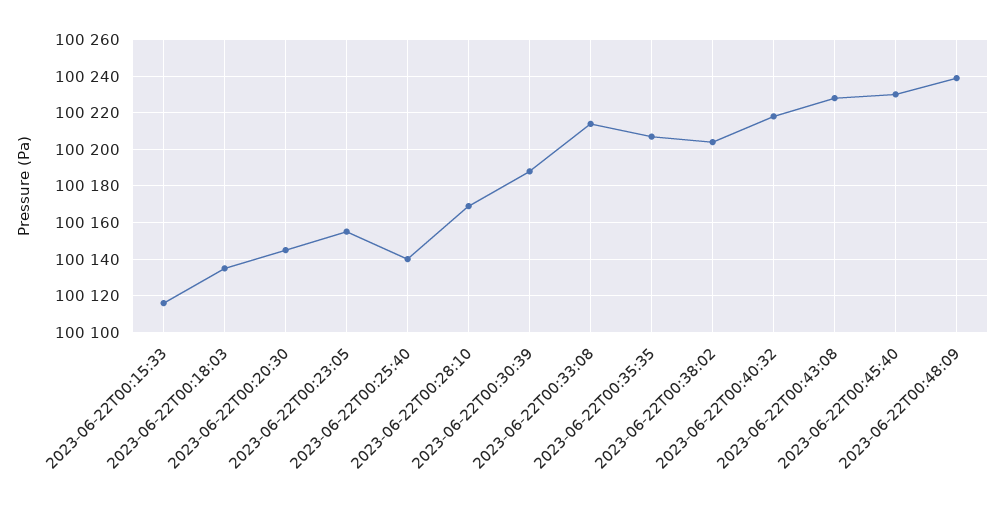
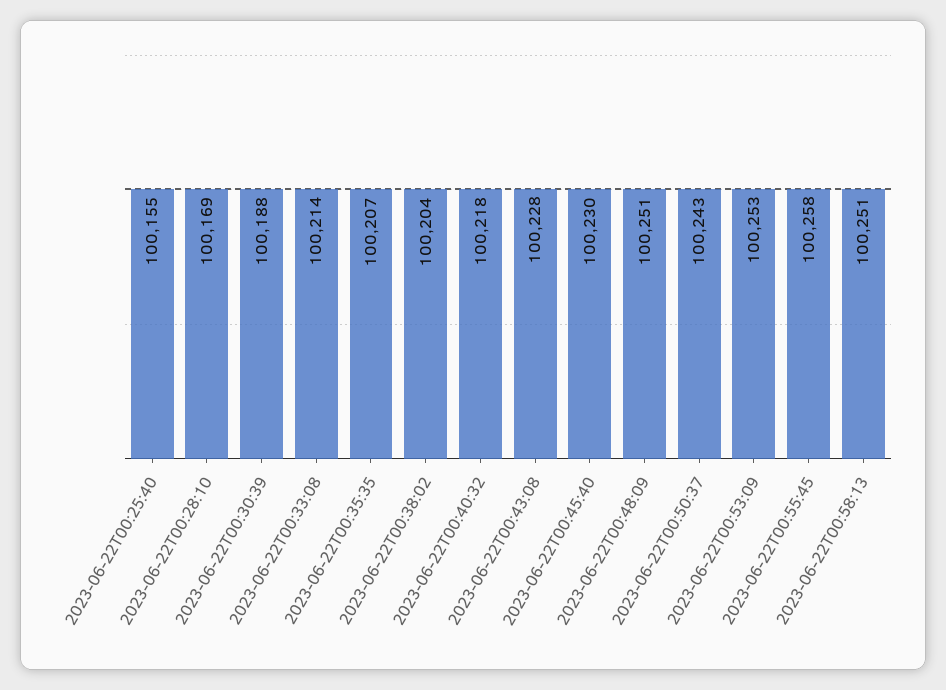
2023-06-22T00:15:33: 100115 -> none
2023-06-22T00:18:03: 100135 -> none
2023-06-22T00:20:30: 100145 -> none
2023-06-22T00:23:05: 100155 -> none
2023-06-22T00:25:40: 100140 -> 100155
2023-06-22T00:48:09: 100240 -> 100251
2023-06-22T00:50:37: none -> 100243
2023-06-22T00:53:09: none -> 100253
2023-06-22T00:55:45: none -> 100258
2023-06-22T00:58:13: none -> 100251

